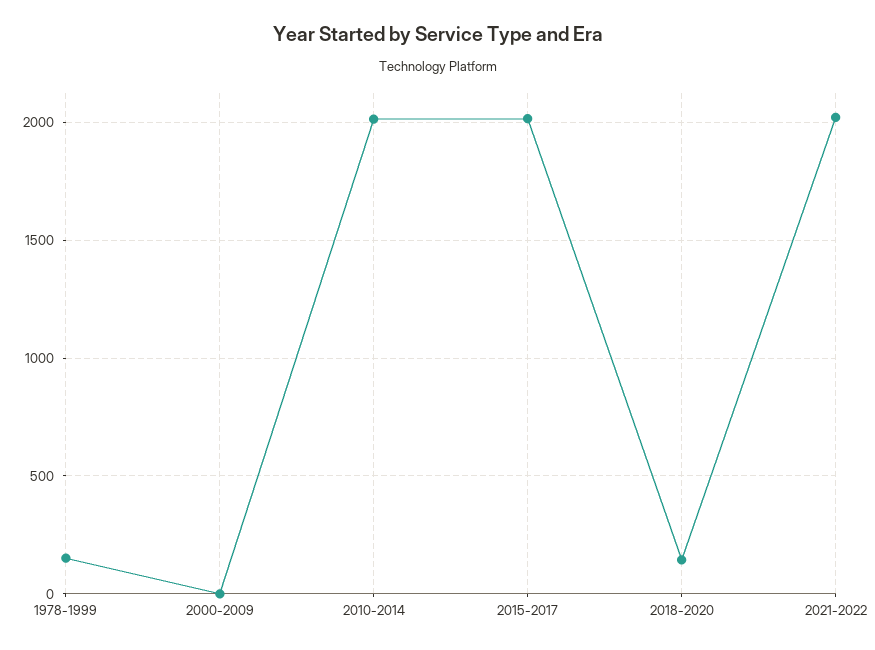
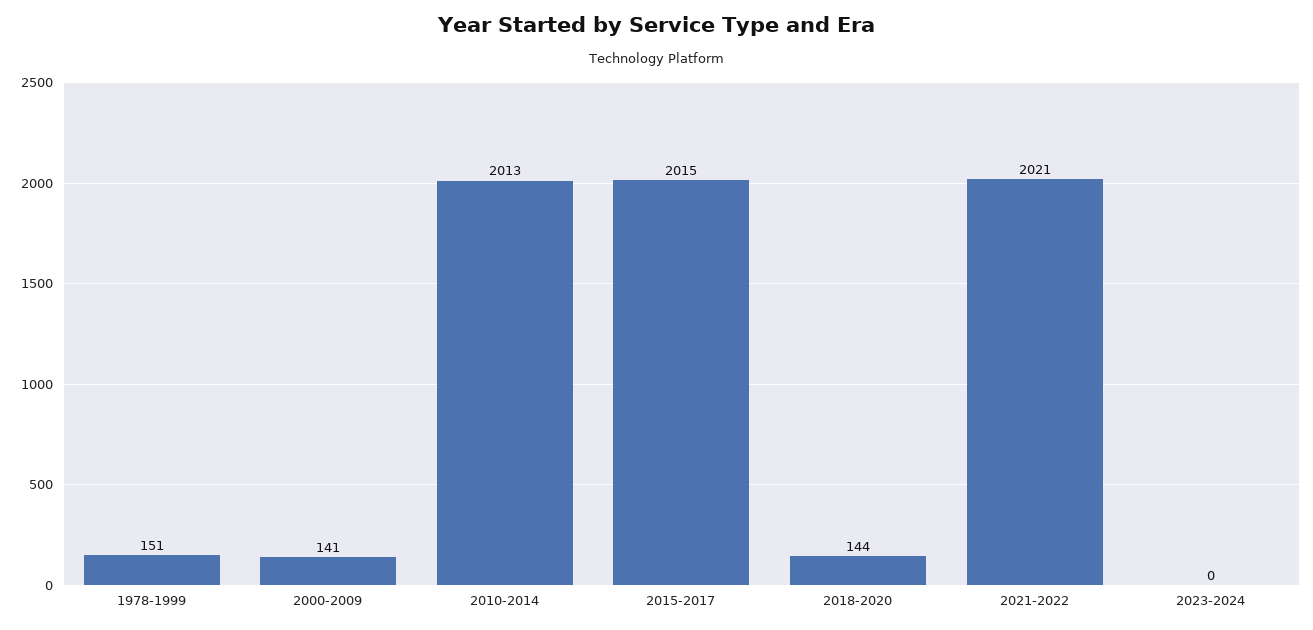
2000-2009: 0 -> 141
2023-2024: none -> 0

